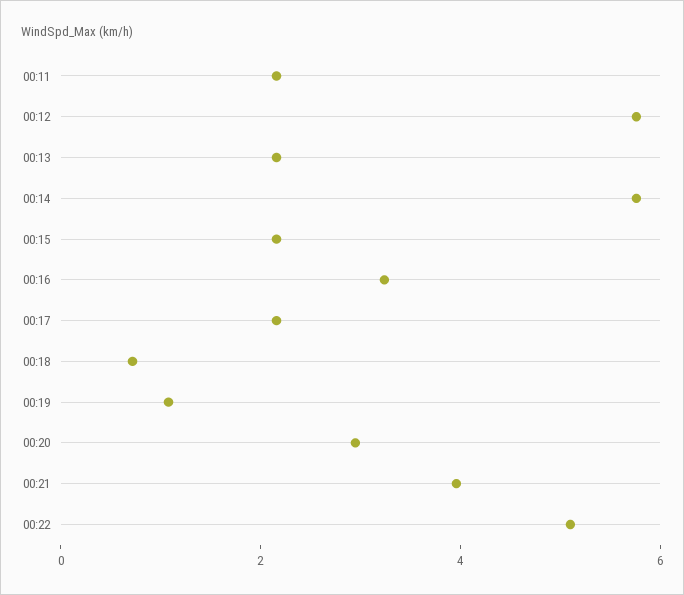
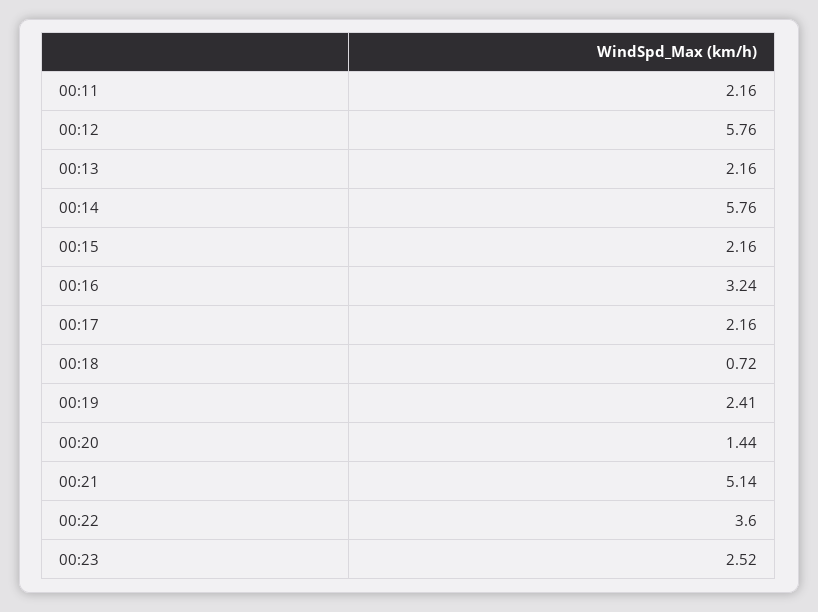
00:19: 1 -> 2.41
00:20: 3 -> 1.44
00:21: 4 -> 5.14
00:22: 5 -> 3.6
00:23: none -> 2.52

